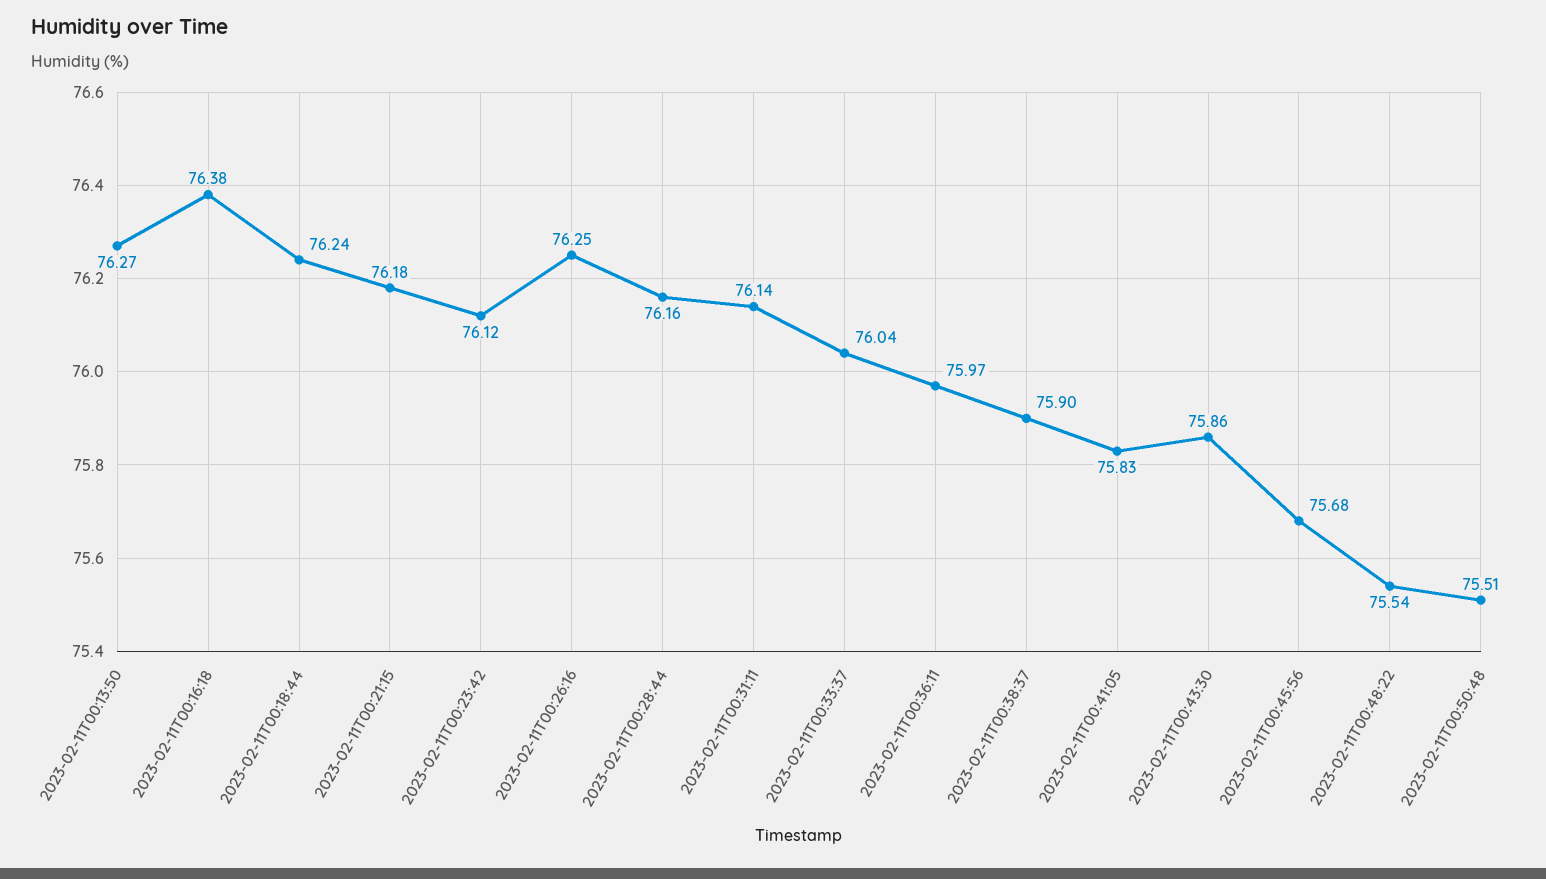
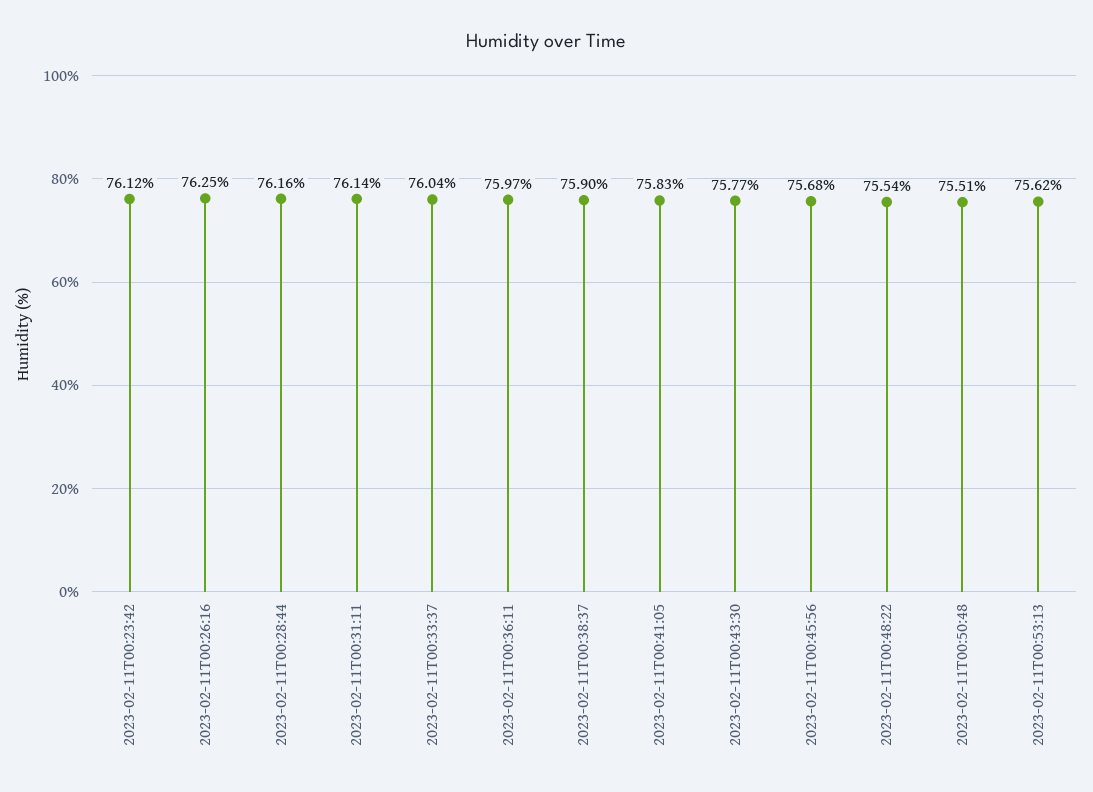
2023-02-11T00:13:50: 76.27 -> none
2023-02-11T00:16:18: 76.38 -> none
2023-02-11T00:18:44: 76.24 -> none
2023-02-11T00:21:15: 76.18 -> none
2023-02-11T00:43:30: 75.86 -> 75.77
2023-02-11T00:53:13: none -> 75.62

